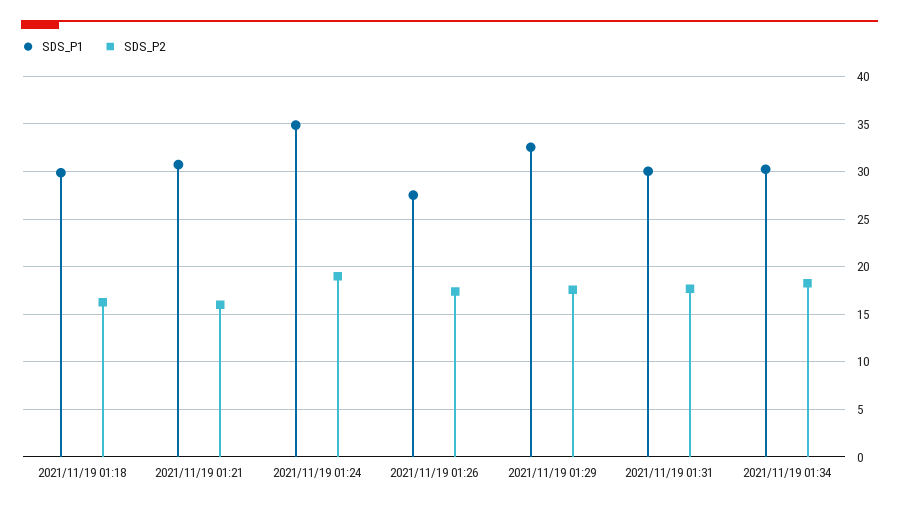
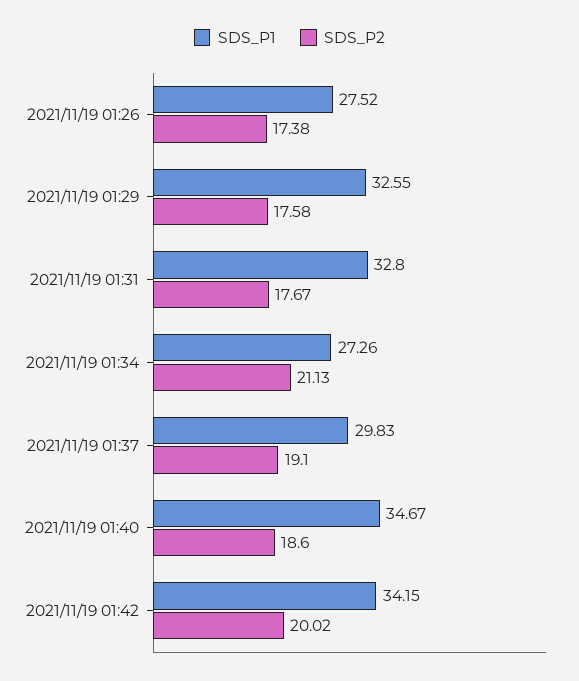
SDS_P1, 2021/11/19 01:18: 30 -> none
SDS_P2, 2021/11/19 01:18: 16 -> none
SDS_P1, 2021/11/19 01:21: 31 -> none
SDS_P2, 2021/11/19 01:21: 16 -> none
SDS_P1, 2021/11/19 01:24: 35 -> none
SDS_P2, 2021/11/19 01:24: 19 -> none
SDS_P1, 2021/11/19 01:31: 30 -> 32.8
SDS_P1, 2021/11/19 01:34: 30 -> 27.26
SDS_P2, 2021/11/19 01:34: 18 -> 21.13
SDS_P1, 2021/11/19 01:37: none -> 29.83
SDS_P2, 2021/11/19 01:37: none -> 19.1
SDS_P1, 2021/11/19 01:40: none -> 34.67
SDS_P2, 2021/11/19 01:40: none -> 18.6
SDS_P1, 2021/11/19 01:42: none -> 34.15
SDS_P2, 2021/11/19 01:42: none -> 20.02

